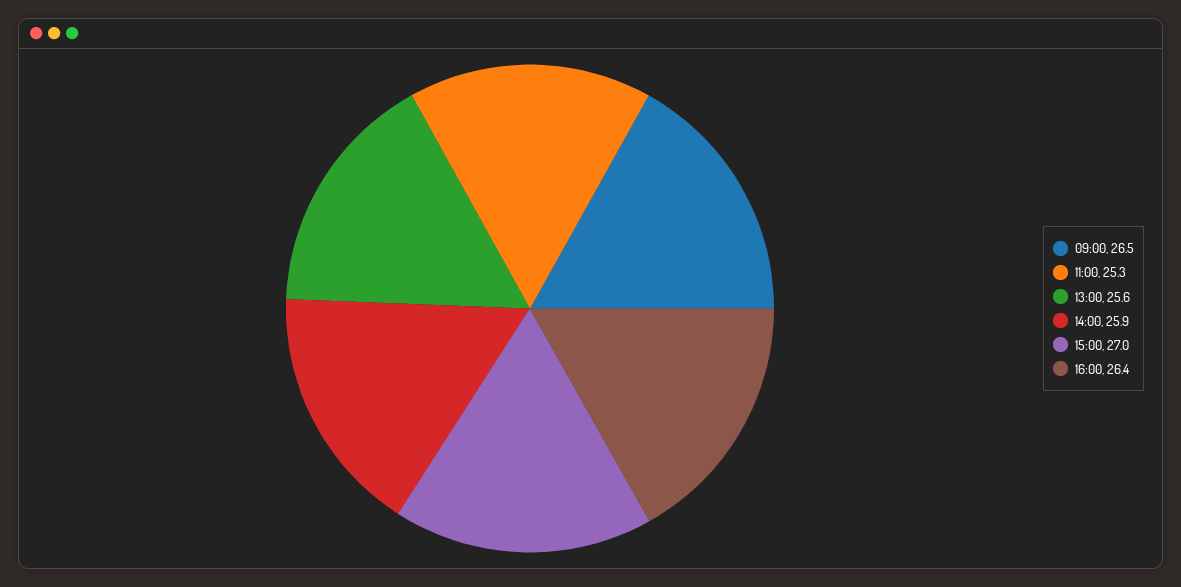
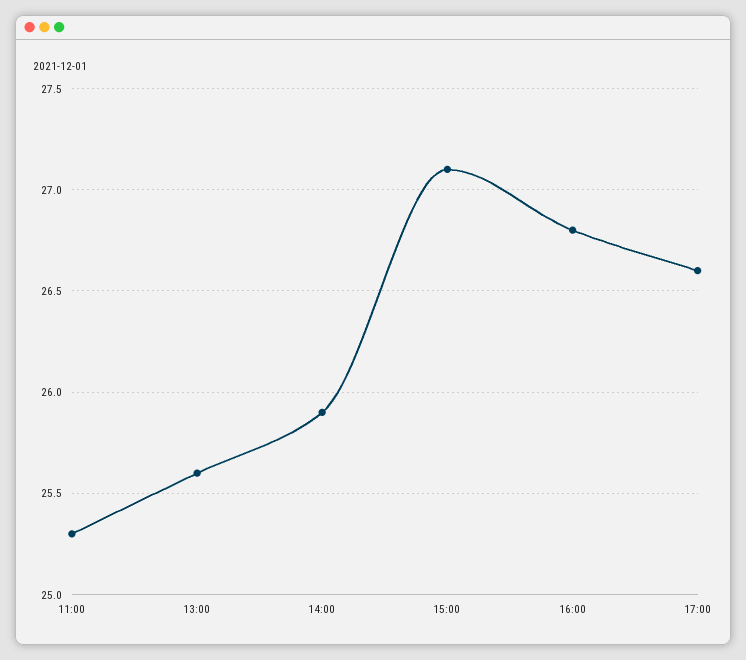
09:00: 26.5 -> none
15:00: 27 -> 27.1
16:00: 26.4 -> 26.8
17:00: none -> 26.6

